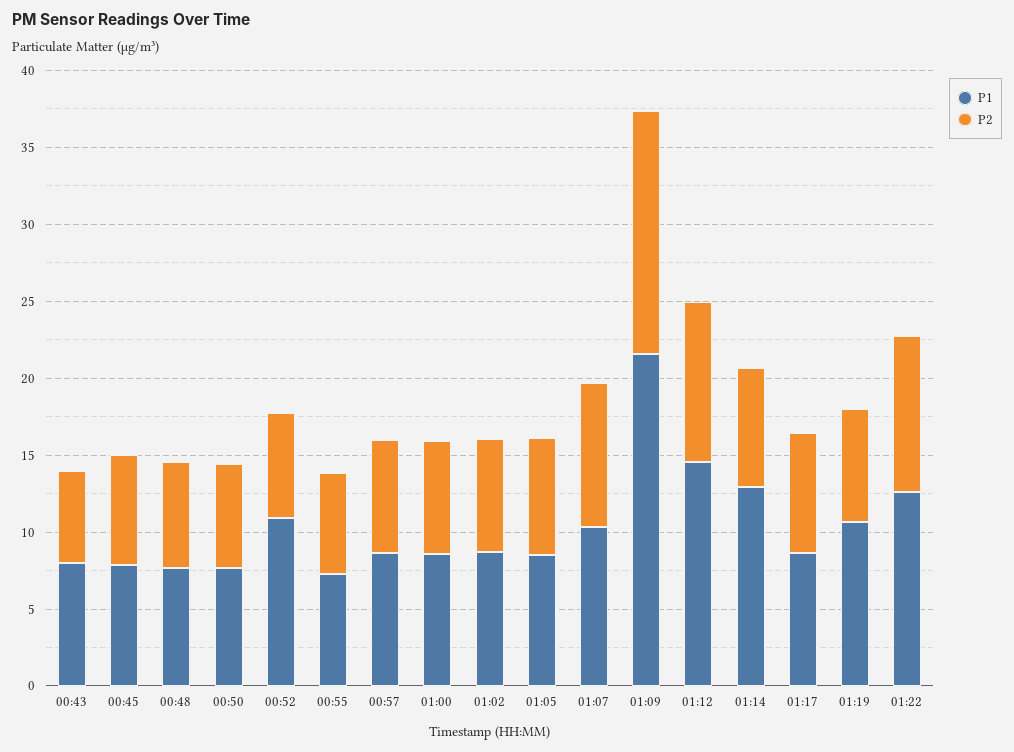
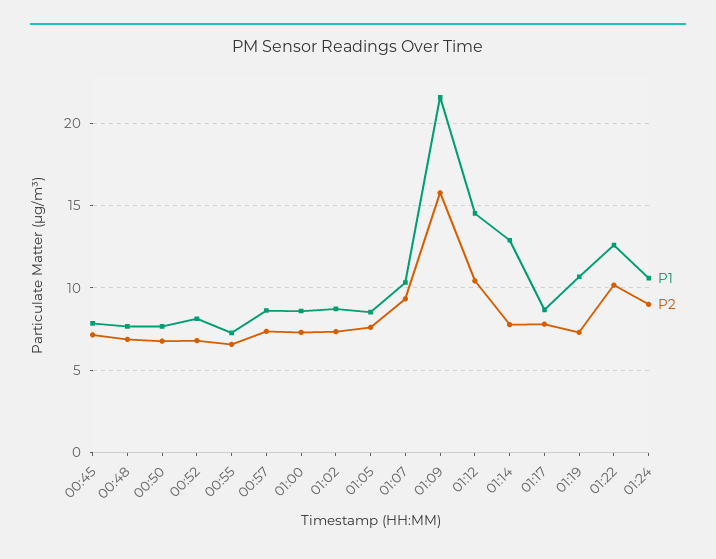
P1, 00:43: 8 -> none
P2, 00:43: 6 -> none
P1, 00:52: 11 -> 8
P1, 01:24: none -> 10.5
P2, 01:24: none -> 9

